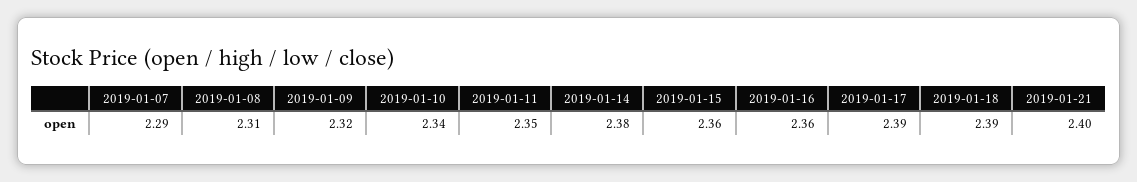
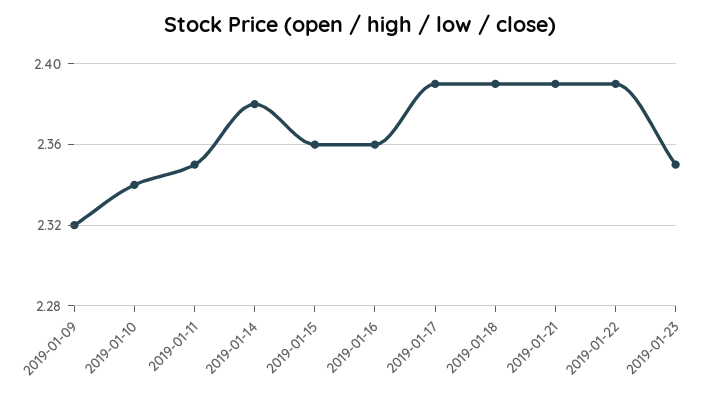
2019-01-07: 2.29 -> none
2019-01-08: 2.31 -> none
2019-01-21: 2.4 -> 2.39
2019-01-22: none -> 2.39
2019-01-23: none -> 2.35

